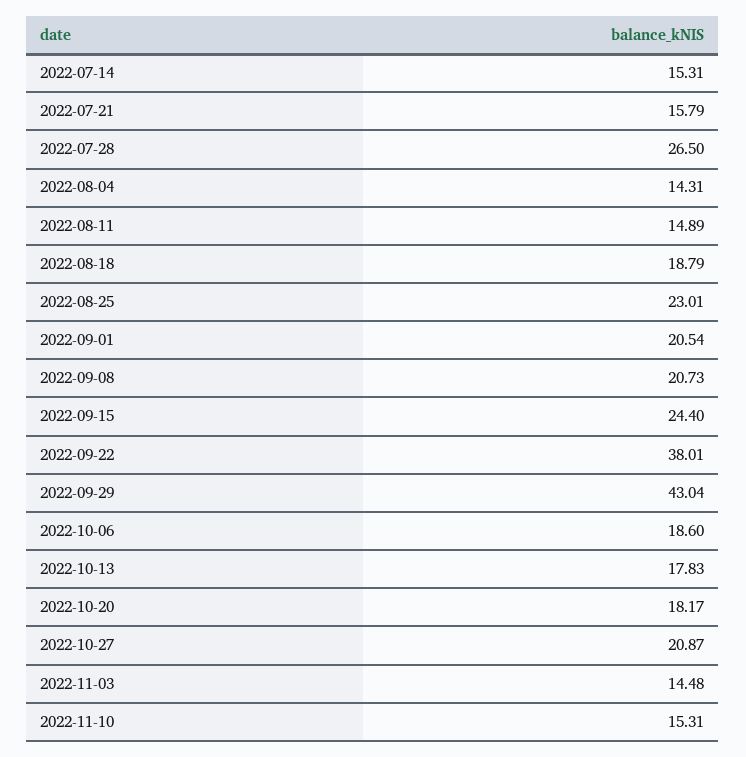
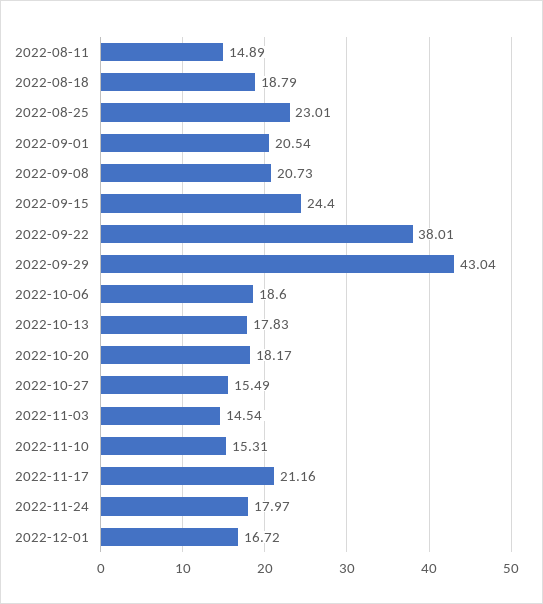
2022-07-14: 15.31 -> none
2022-07-21: 15.79 -> none
2022-07-28: 26.5 -> none
2022-08-04: 14.31 -> none
2022-10-27: 20.87 -> 15.49
2022-11-03: 14.48 -> 14.54
2022-11-17: none -> 21.16
2022-11-24: none -> 17.97
2022-12-01: none -> 16.72

